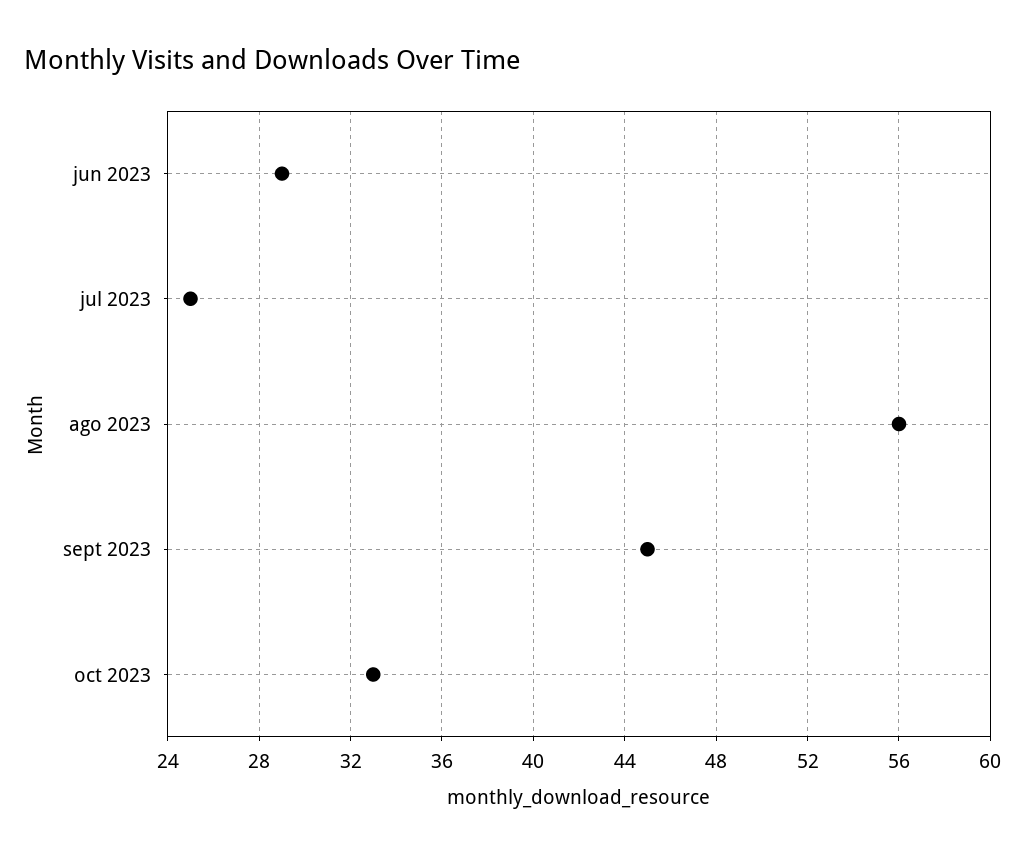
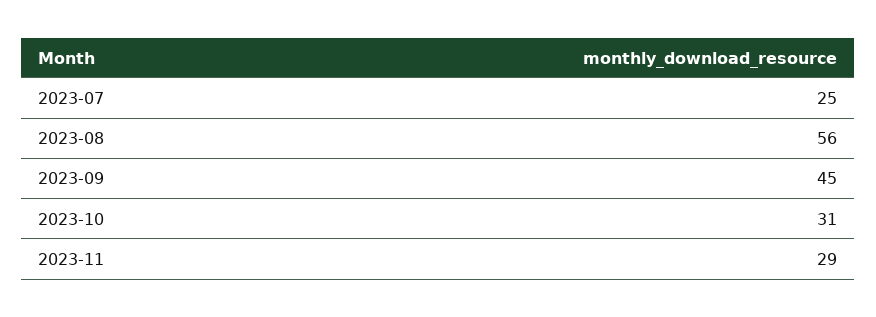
jun 2023: 29 -> none
oct 2023: 33 -> 31
2023-11: none -> 29

